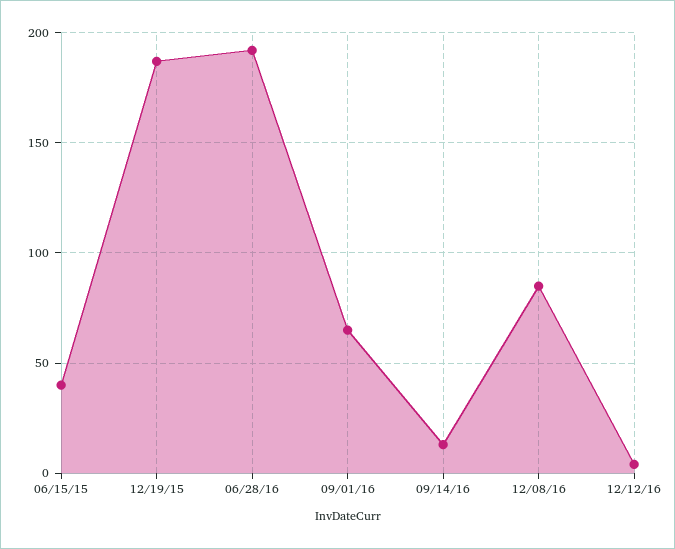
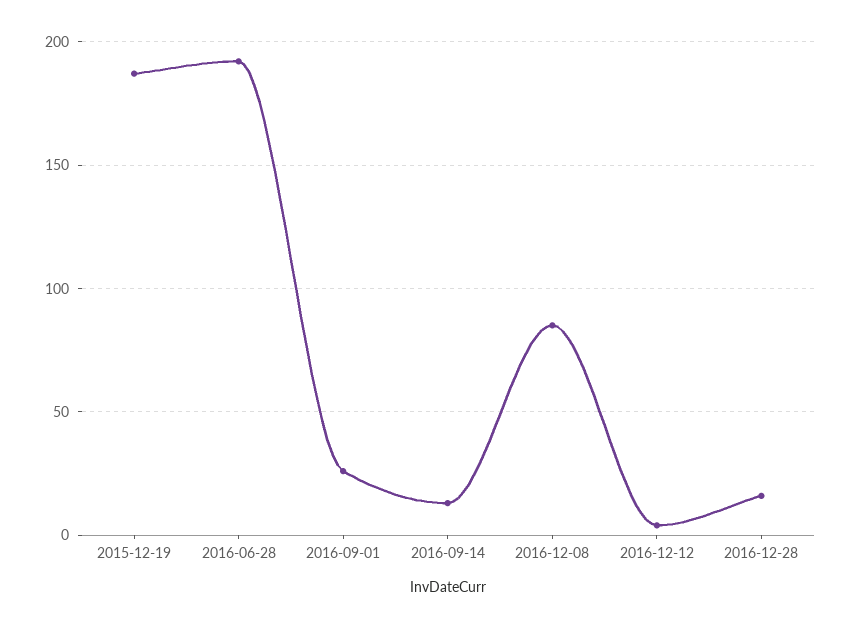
06/15/15: 40 -> none
09/01/16: 65 -> 25
2016-12-28: none -> 15

